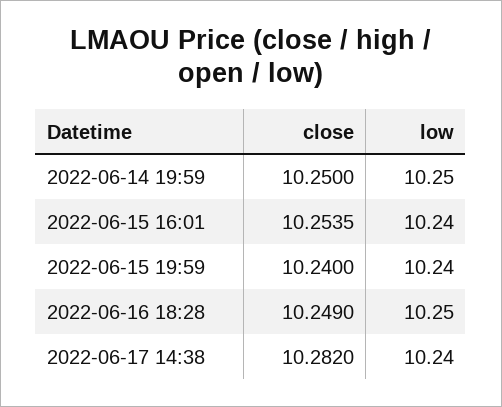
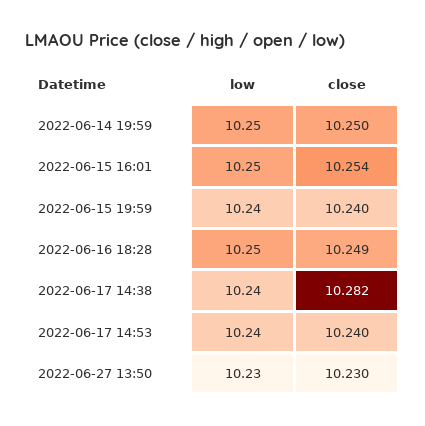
low, 2022-06-15 16:01: 10.24 -> 10.25
low, 2022-06-17 14:53: none -> 10.24
close, 2022-06-17 14:53: none -> 10.24
low, 2022-06-27 13:50: none -> 10.23
close, 2022-06-27 13:50: none -> 10.23

